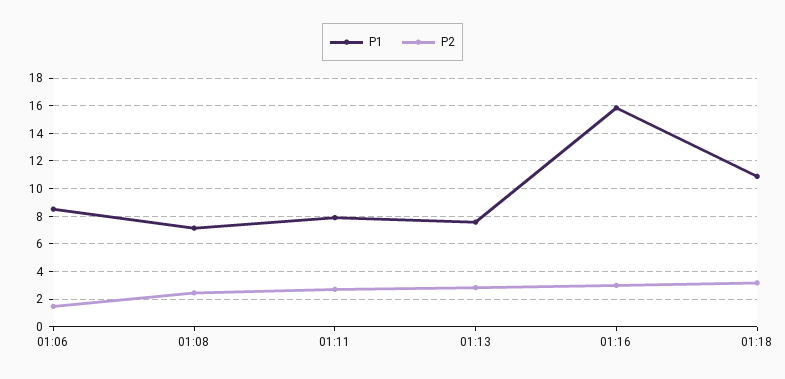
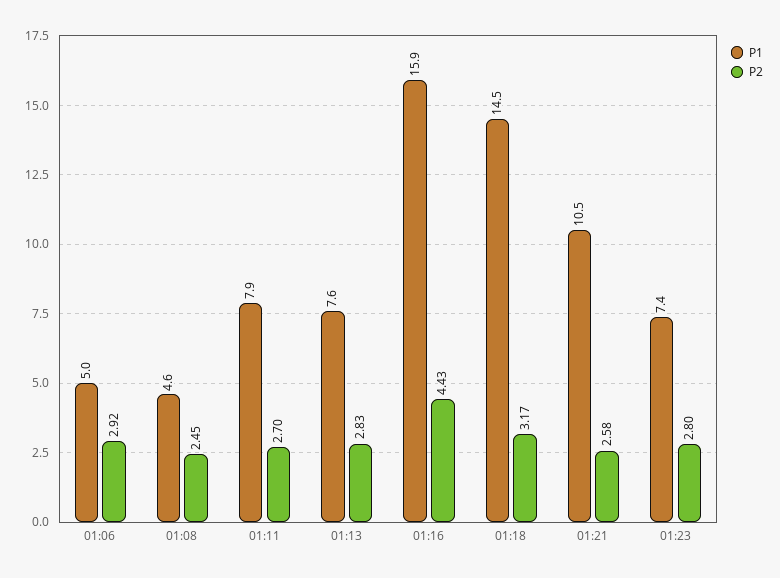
P1, 01:06: 8.5 -> 5
P2, 01:06: 1.5 -> 2.92
P1, 01:08: 7 -> 4.6
P2, 01:16: 3 -> 4.43
P1, 01:18: 11 -> 14.5
P1, 01:21: none -> 10.5
P2, 01:21: none -> 2.58
P1, 01:23: none -> 7.4
P2, 01:23: none -> 2.8

